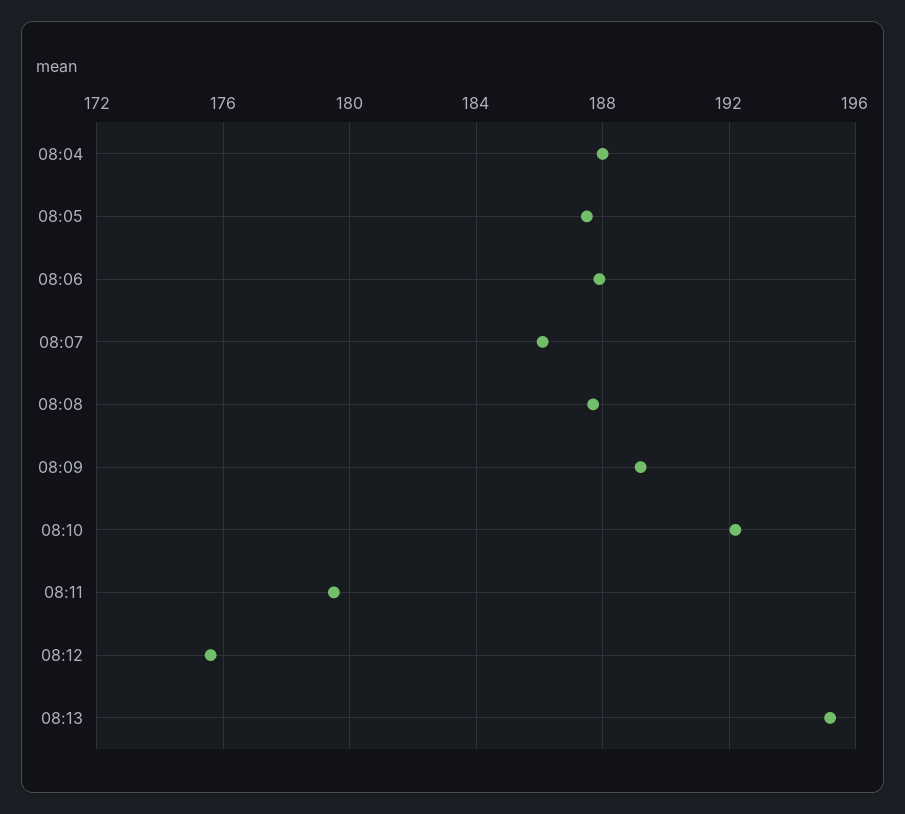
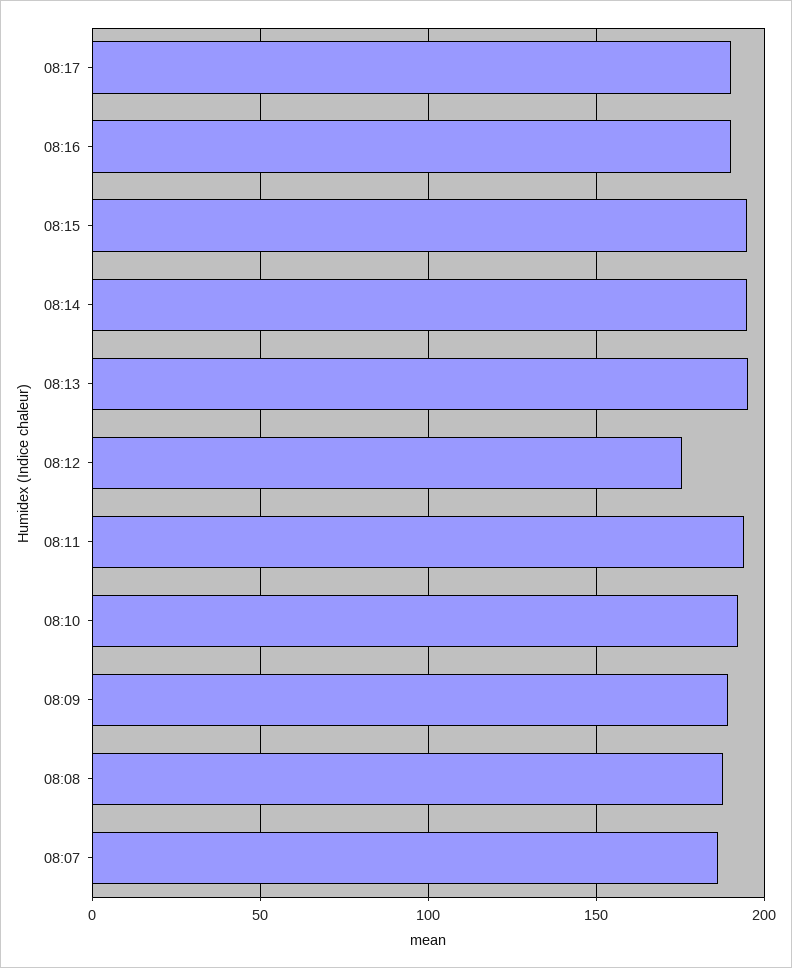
08:04: 188 -> none
08:05: 187.5 -> none
08:06: 188 -> none
08:11: 179.5 -> 195
08:17: none -> 190
08:16: none -> 190
08:15: none -> 195
08:14: none -> 195

